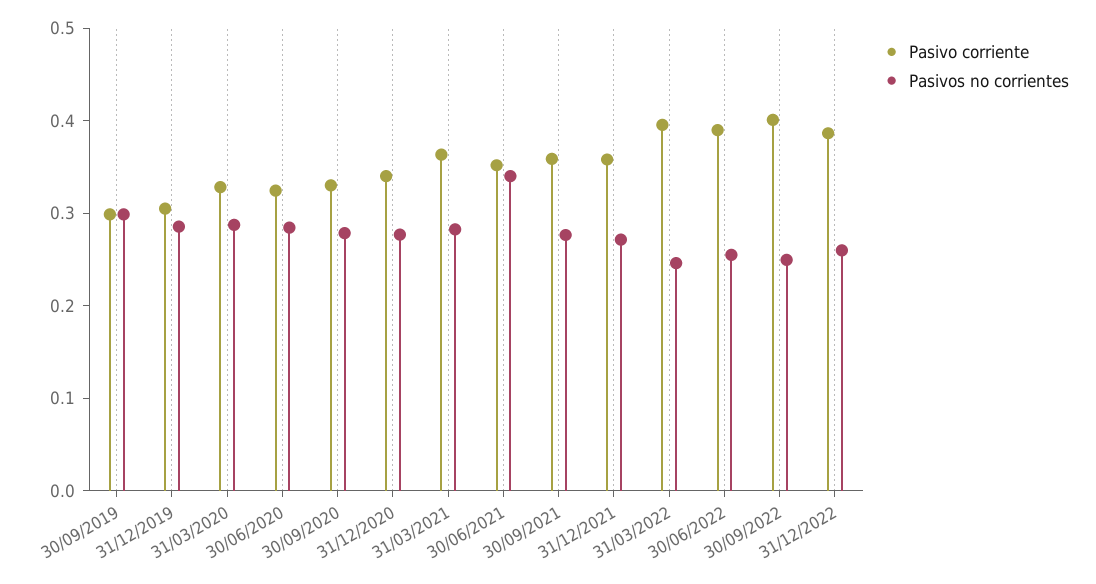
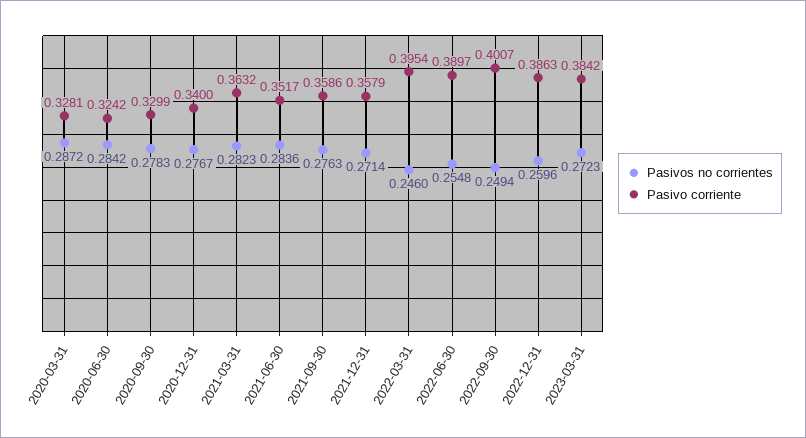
Pasivo corriente, 30/09/2019: 0.3 -> none
Pasivos no corrientes, 30/09/2019: 0.3 -> none
Pasivo corriente, 31/12/2019: 0.3 -> none
Pasivos no corrientes, 31/12/2019: 0.28 -> none
Pasivos no corrientes, 30/06/2021: 0.34 -> 0.2836
Pasivos no corrientes, 2023-03-31: none -> 0.2723
Pasivo corriente, 2023-03-31: none -> 0.3842

